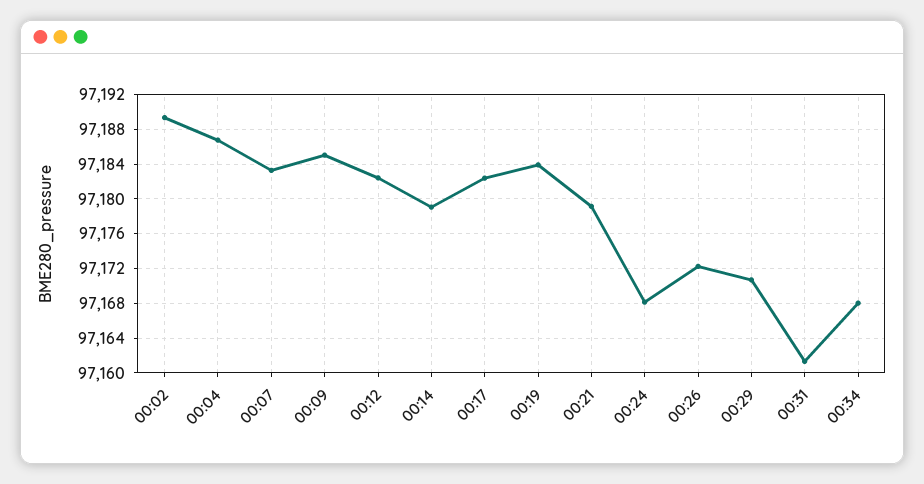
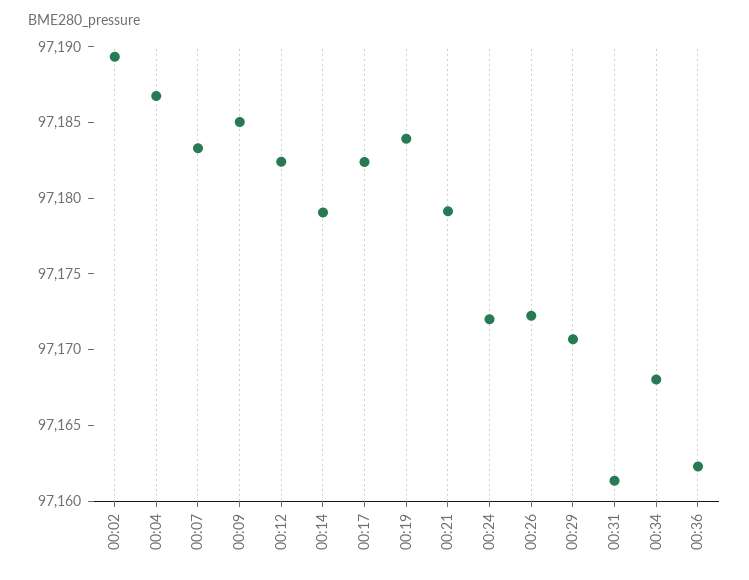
00:24: 97168 -> 97172
00:36: none -> 97162

